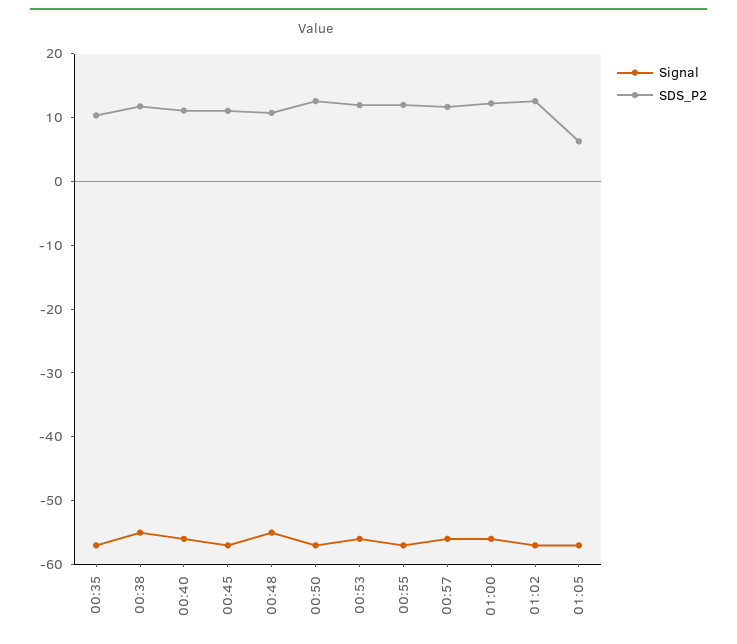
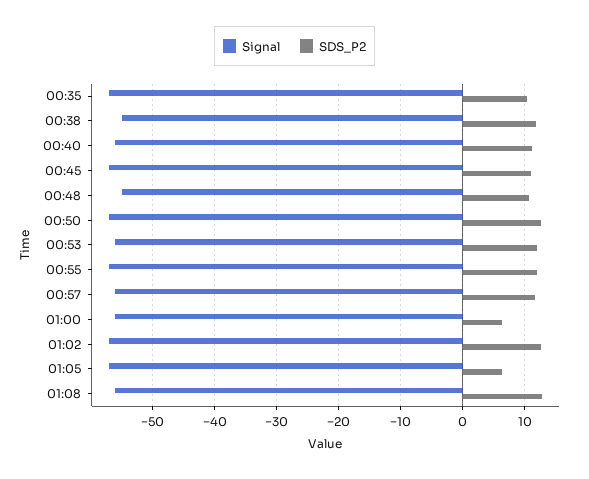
SDS_P2, 01:00: 12 -> 6
Signal, 01:08: none -> -56
SDS_P2, 01:08: none -> 13

